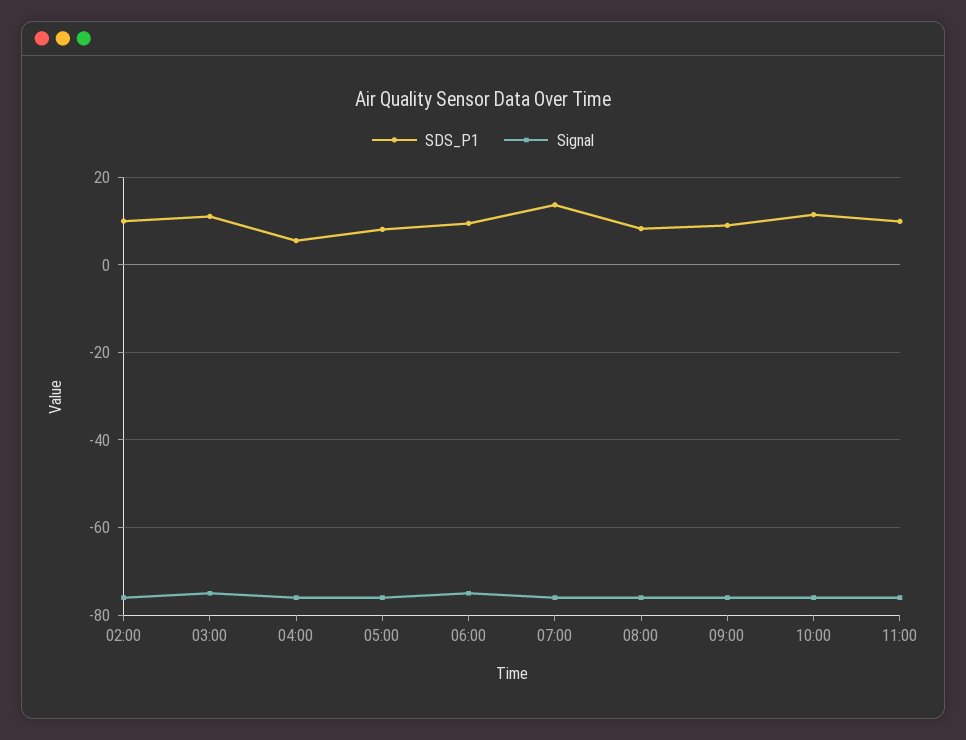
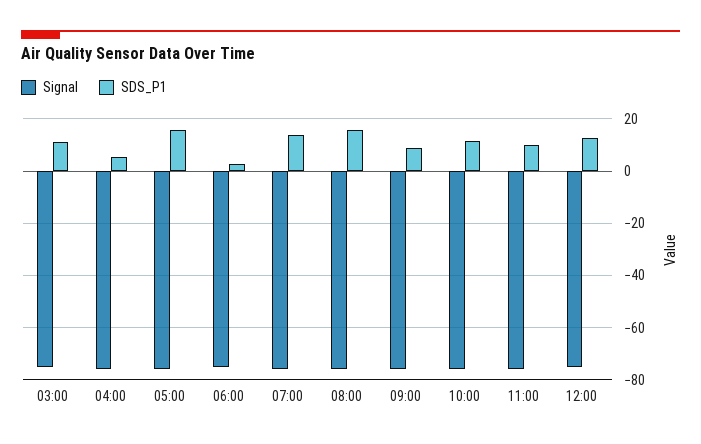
SDS_P1, 02:00: 10 -> none
Signal, 02:00: -76 -> none
SDS_P1, 05:00: 8 -> 15
SDS_P1, 06:00: 10 -> 2.5
SDS_P1, 08:00: 8 -> 15
Signal, 12:00: none -> -75
SDS_P1, 12:00: none -> 12.5

